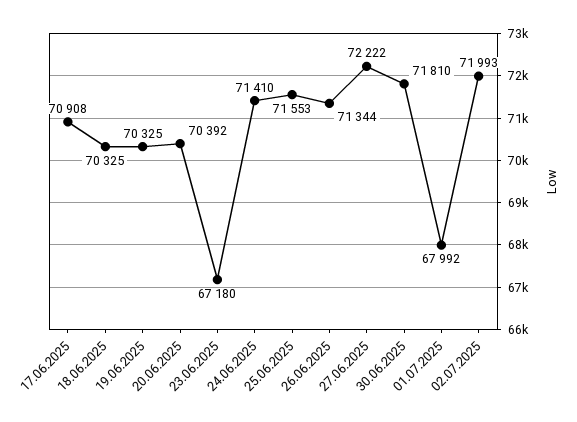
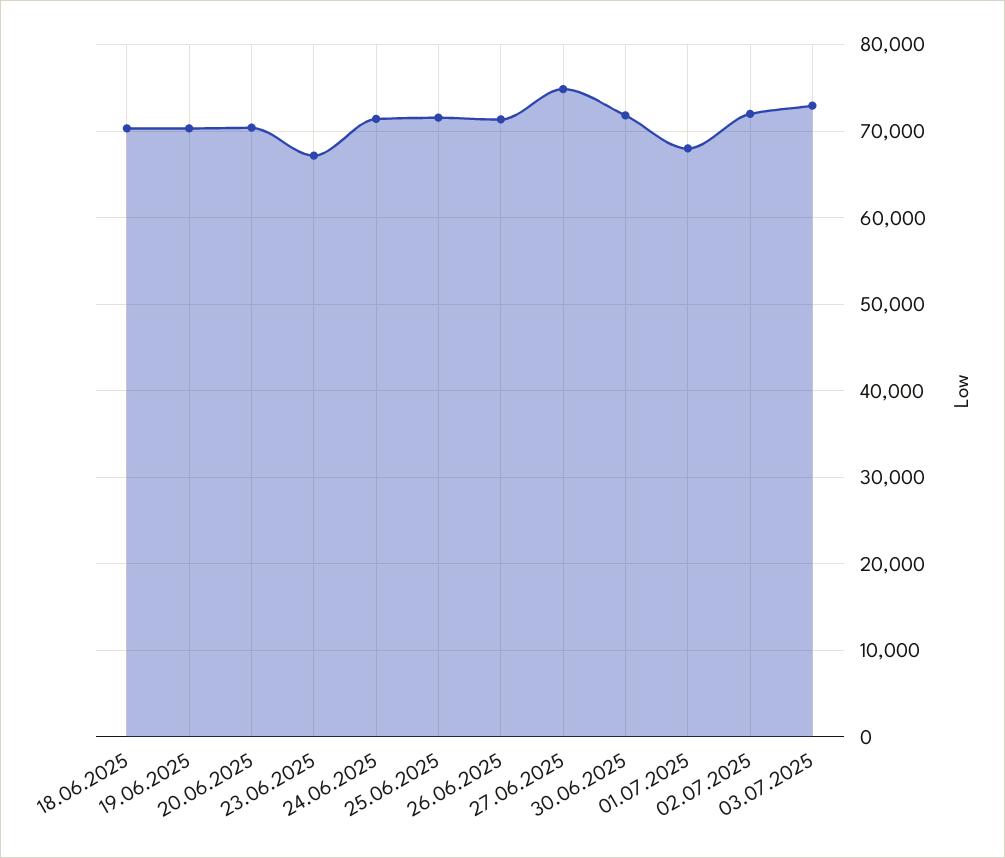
17.06.2025: 70908 -> none
27.06.2025: 72222 -> 75000
03.07.2025: none -> 73000

